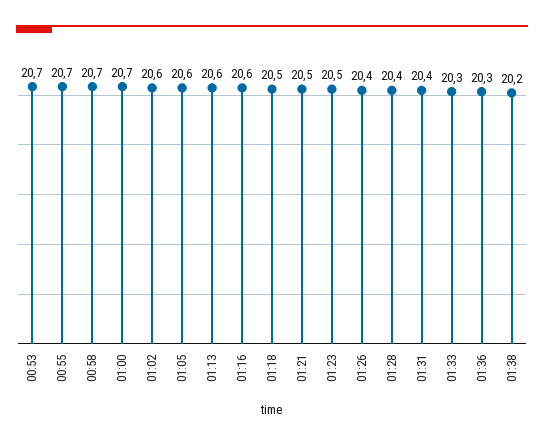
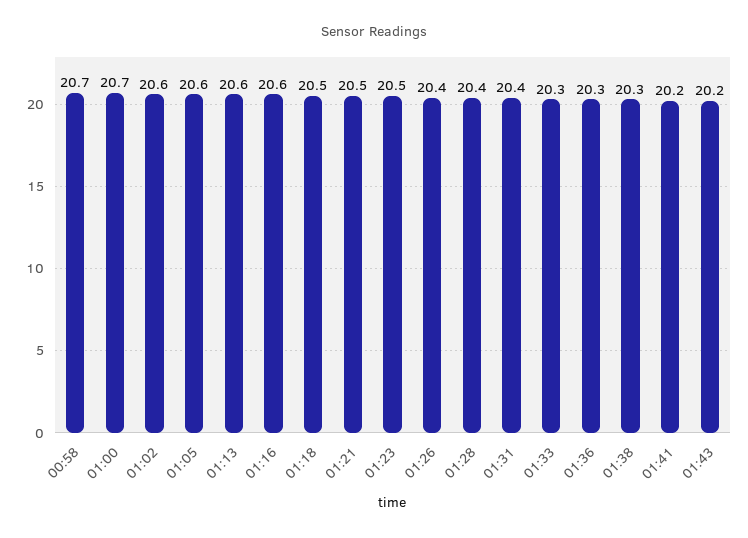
00:53: 20.7 -> none
00:55: 20.7 -> none
01:38: 20.2 -> 20.3
01:41: none -> 20.2
01:43: none -> 20.2

